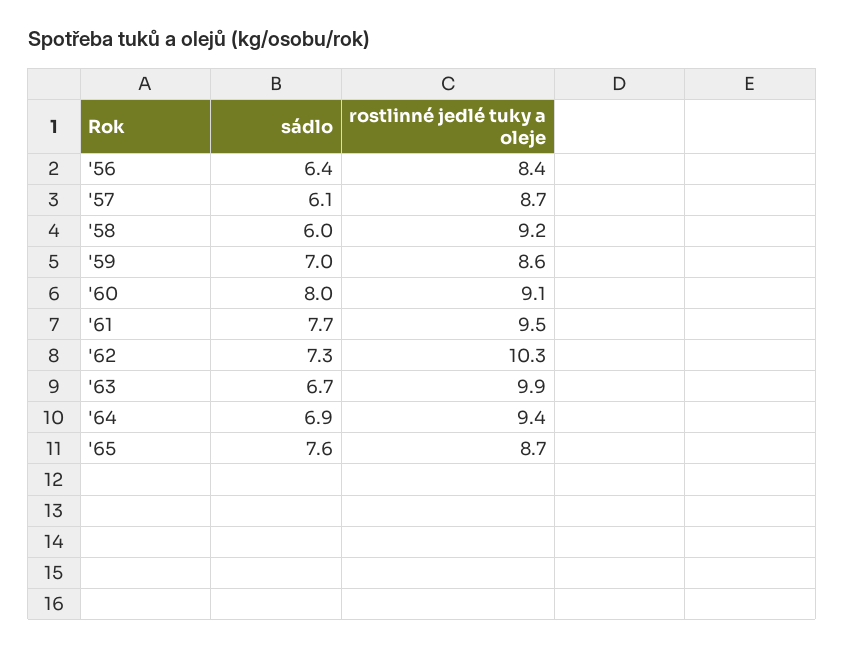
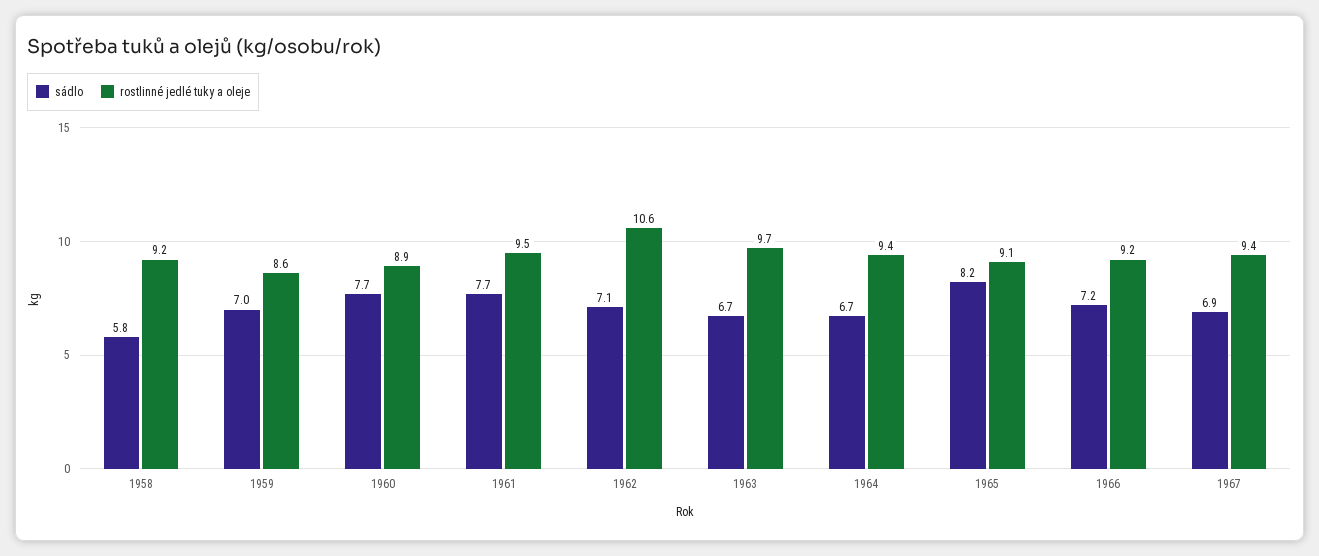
sádlo, '56: 6.4 -> none
rostlinné jedlé tuky a oleje, '56: 8.4 -> none
sádlo, '57: 6.1 -> none
rostlinné jedlé tuky a oleje, '57: 8.7 -> none
sádlo, '58: 6 -> 5.8
sádlo, '60: 8 -> 7.7
rostlinné jedlé tuky a oleje, '60: 9.1 -> 8.9
sádlo, '62: 7.3 -> 7.1
rostlinné jedlé tuky a oleje, '62: 10.3 -> 10.6
rostlinné jedlé tuky a oleje, '63: 9.9 -> 9.7
sádlo, '64: 6.9 -> 6.7
sádlo, '65: 7.6 -> 8.2
rostlinné jedlé tuky a oleje, '65: 8.7 -> 9.1
sádlo, 1966: none -> 7.2
rostlinné jedlé tuky a oleje, 1966: none -> 9.2
sádlo, 1967: none -> 6.9
rostlinné jedlé tuky a oleje, 1967: none -> 9.4

